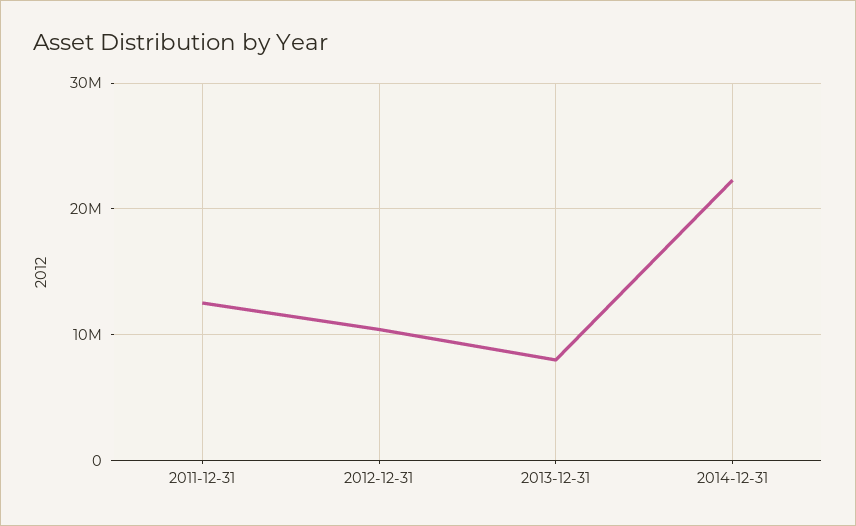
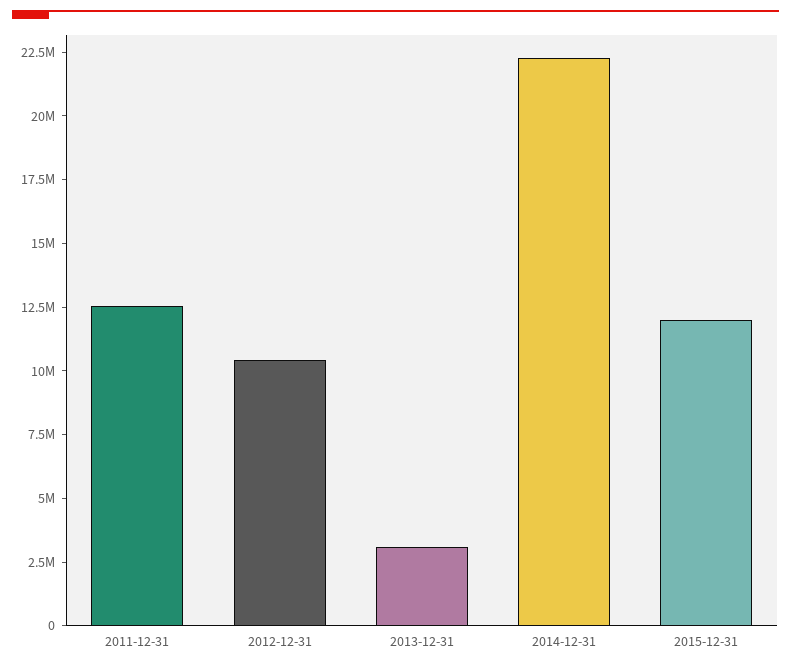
2013-12-31: 8000000 -> 3000000
2015-12-31: none -> 12000000

